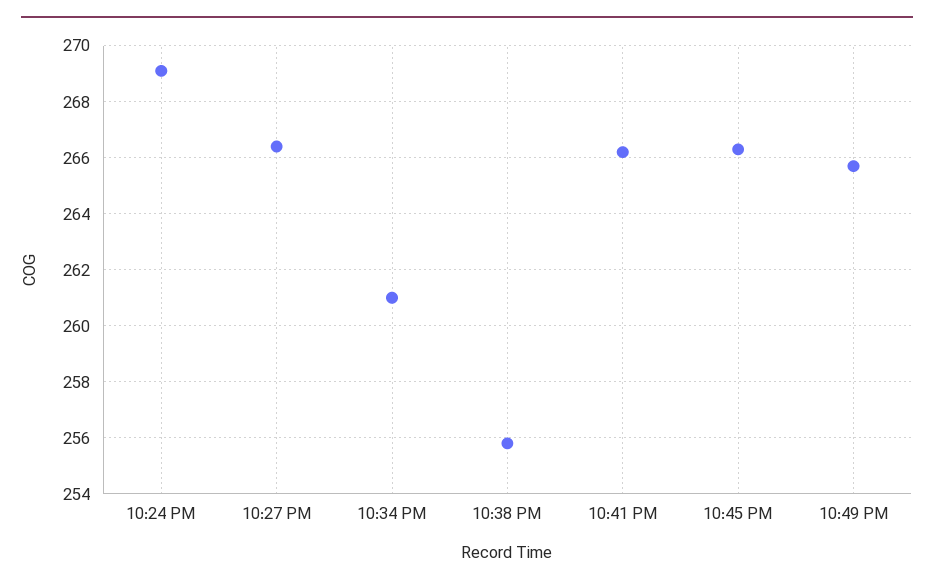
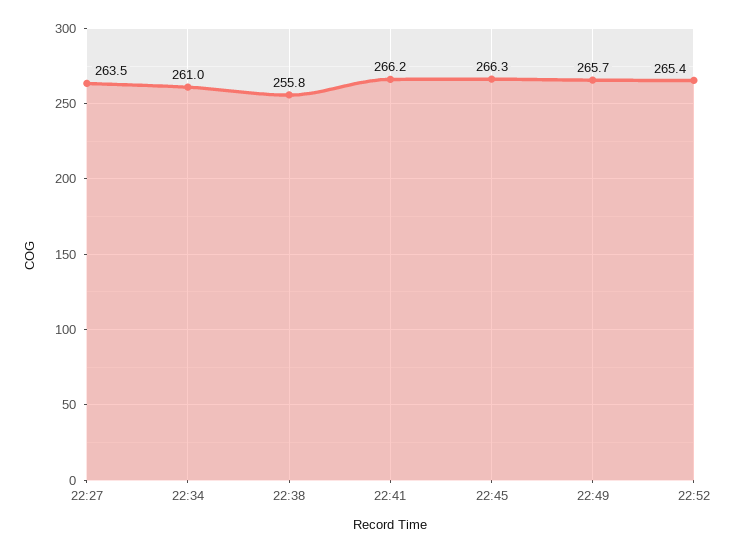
10:24 PM: 269 -> none
10:27 PM: 266.5 -> 263.5
22:52: none -> 265.4

